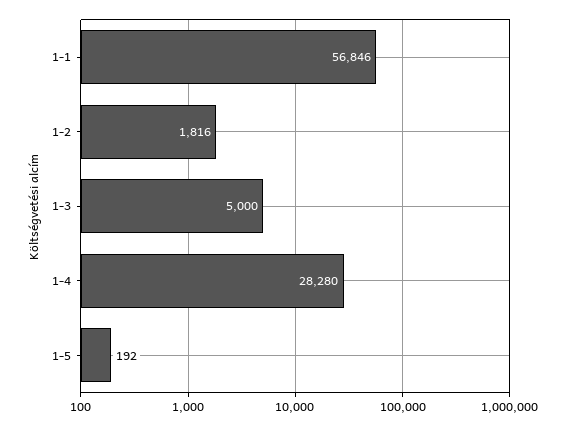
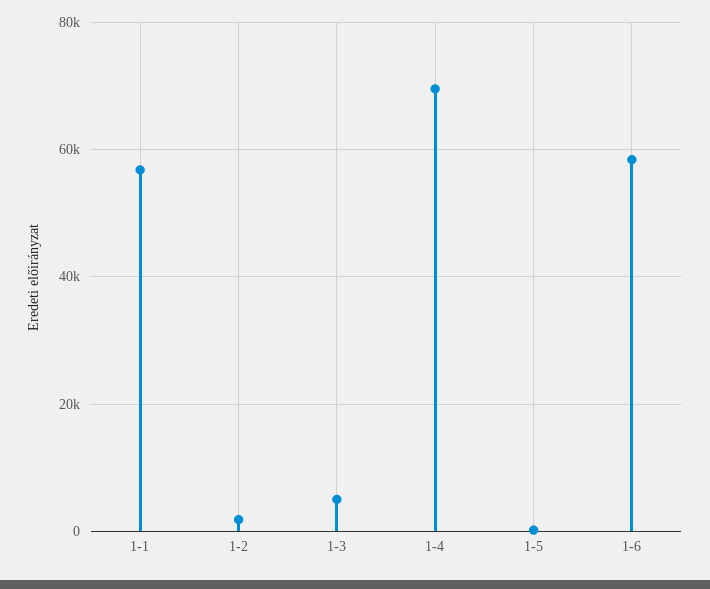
1-4: 28280 -> 70000
1-6: none -> 58000

